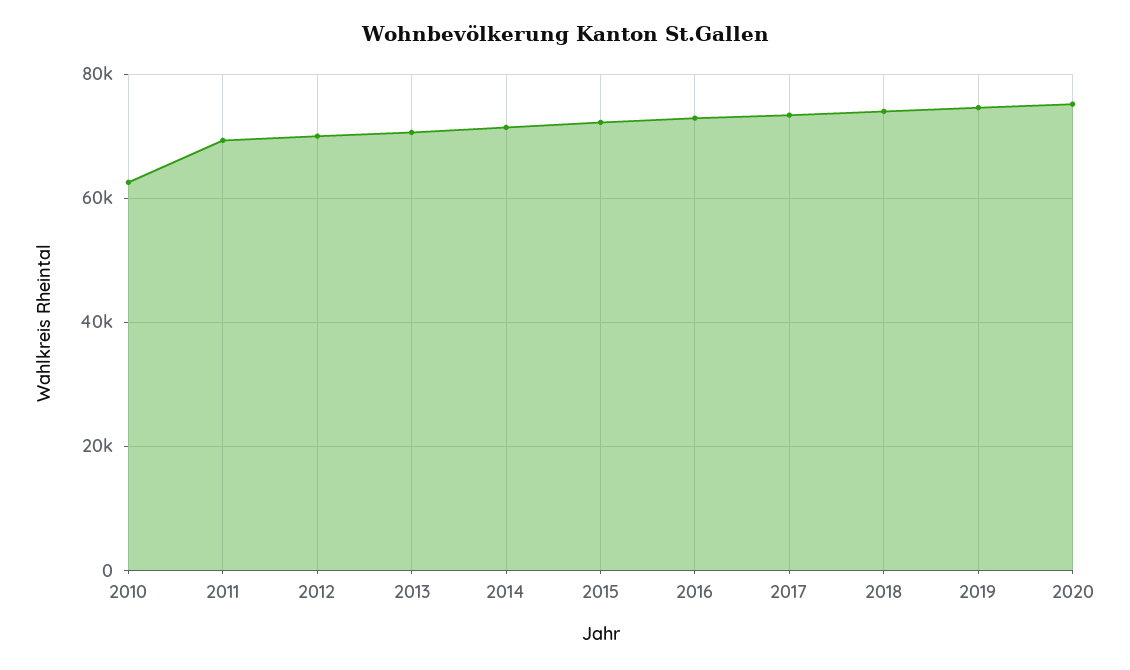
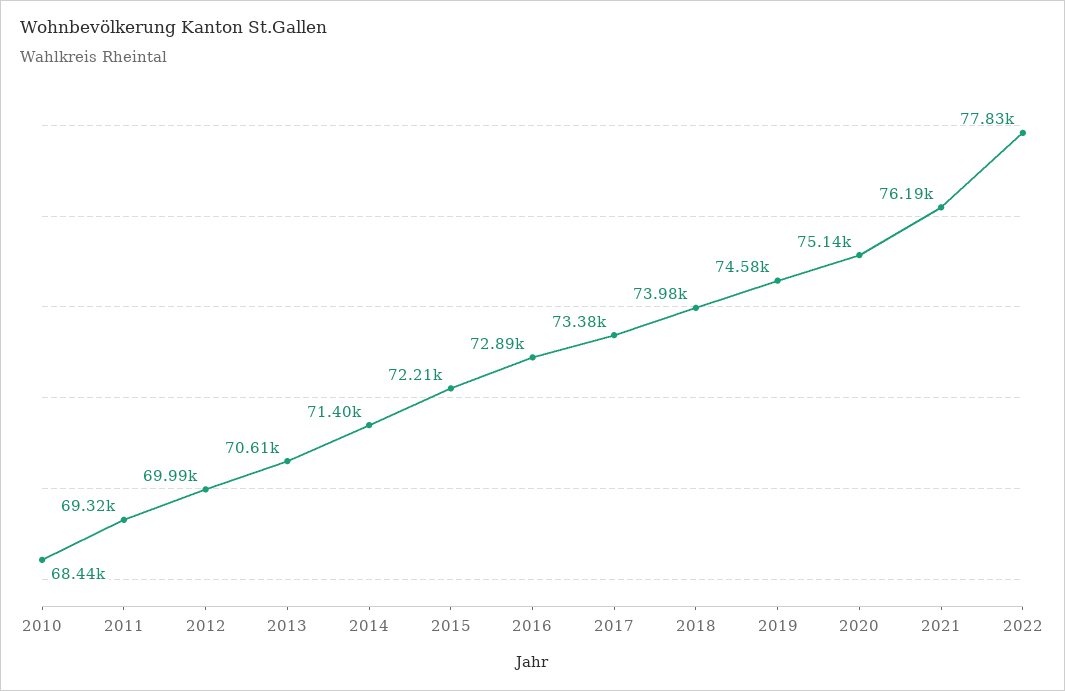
2010: 62000 -> 68440
2021: none -> 76190
2022: none -> 77830

